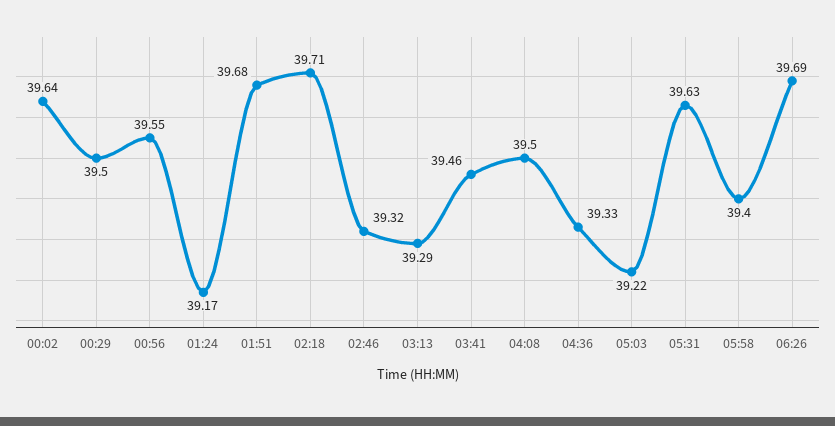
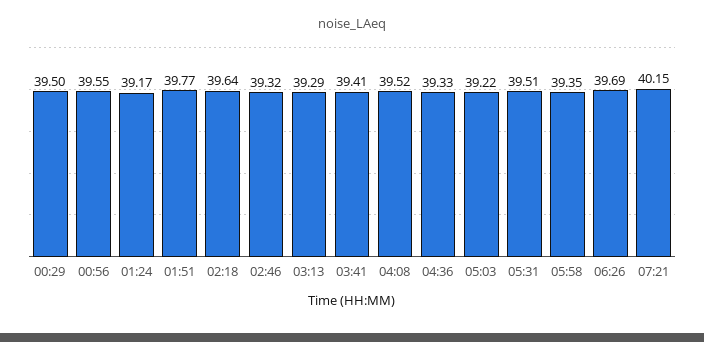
00:02: 39.64 -> none
01:51: 39.68 -> 39.77
02:18: 39.71 -> 39.64
03:41: 39.46 -> 39.41
04:08: 39.5 -> 39.52
05:31: 39.63 -> 39.51
05:58: 39.4 -> 39.35
07:21: none -> 40.15

